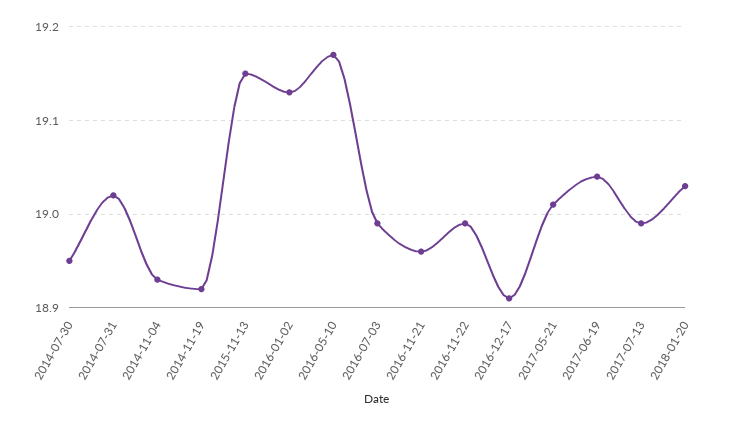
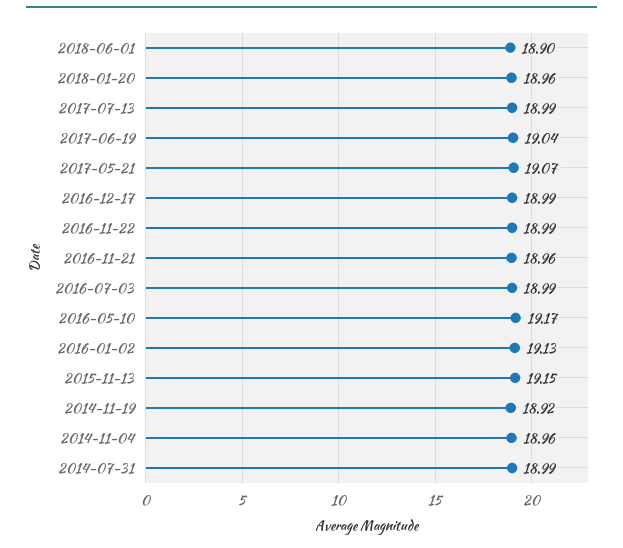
2014-07-30: 18.95 -> none
2014-07-31: 19.02 -> 18.99
2014-11-04: 18.93 -> 18.96
2016-12-17: 18.91 -> 18.99
2017-05-21: 19.01 -> 19.07
2018-01-20: 19.03 -> 18.96
2018-06-01: none -> 18.9

